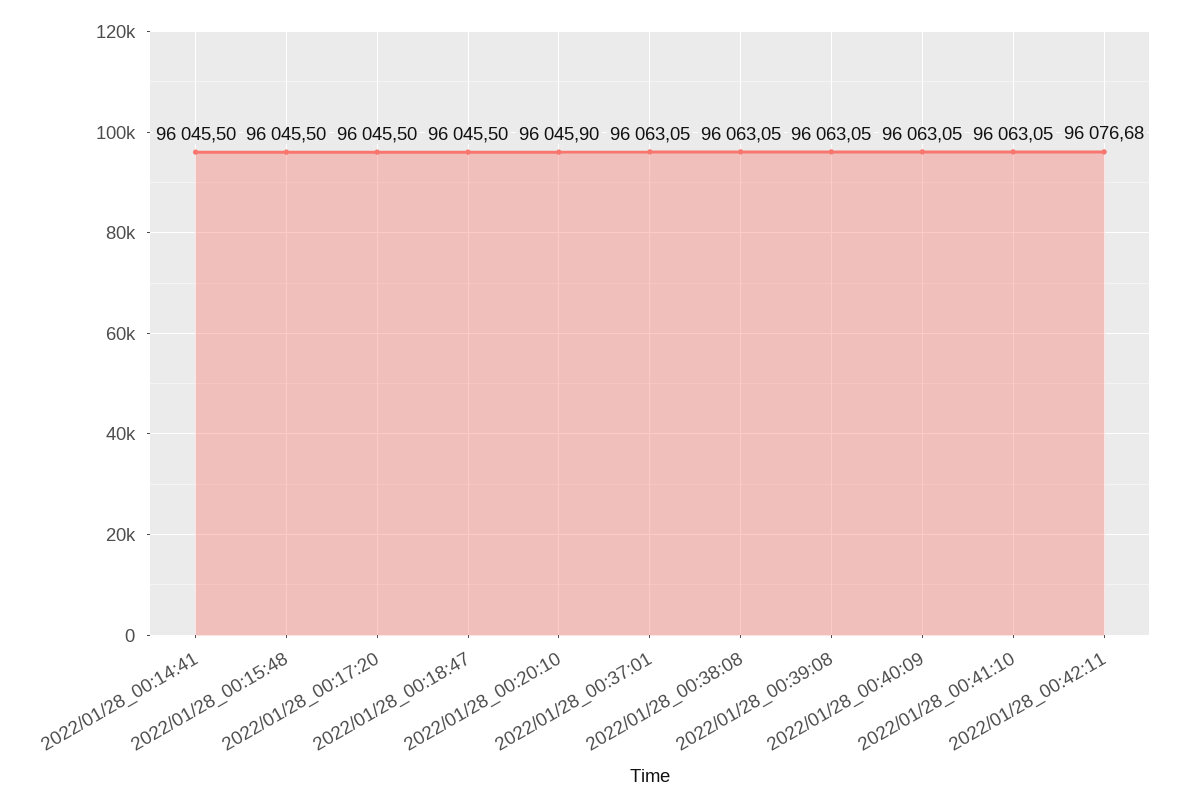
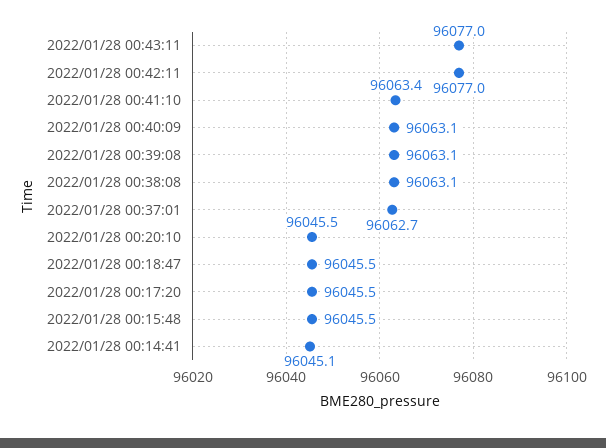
2022/01/28_00:14:41: 96045.5 -> 96045.1
2022/01/28_00:20:10: 96045.9 -> 96045.5
2022/01/28_00:37:01: 96063.05 -> 96062.7
2022/01/28_00:41:10: 96063.05 -> 96063.4
2022/01/28_00:42:11: 96076.68 -> 96077
2022/01/28 00:43:11: none -> 96077

